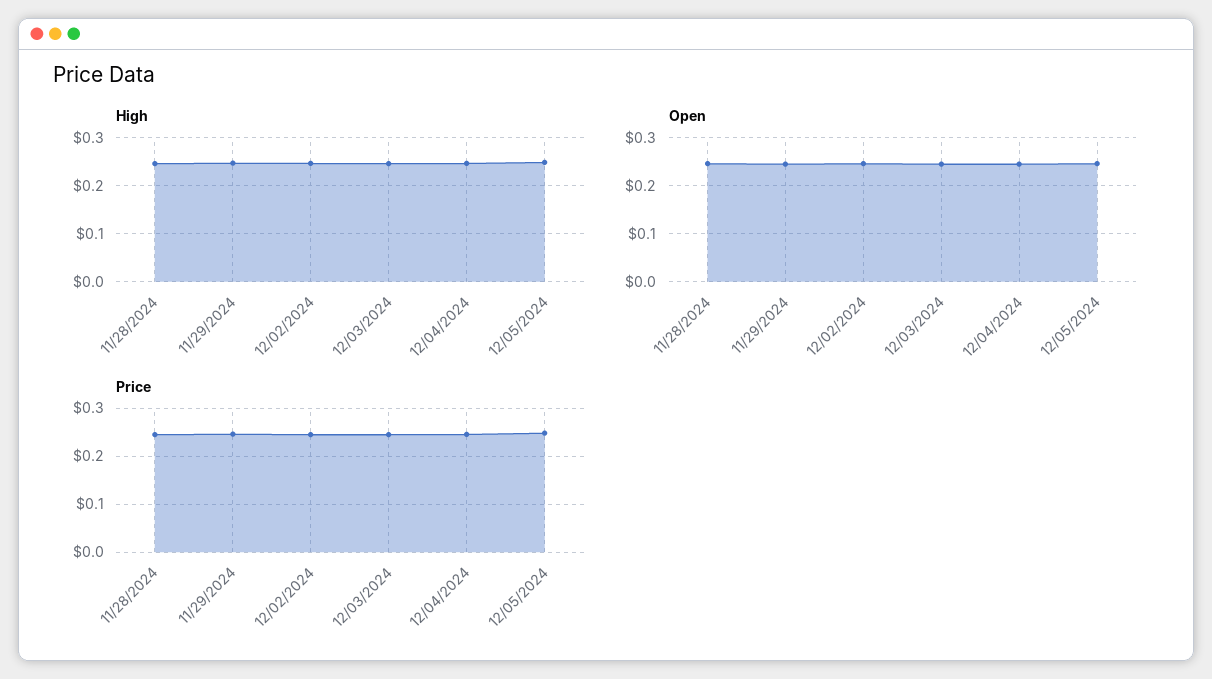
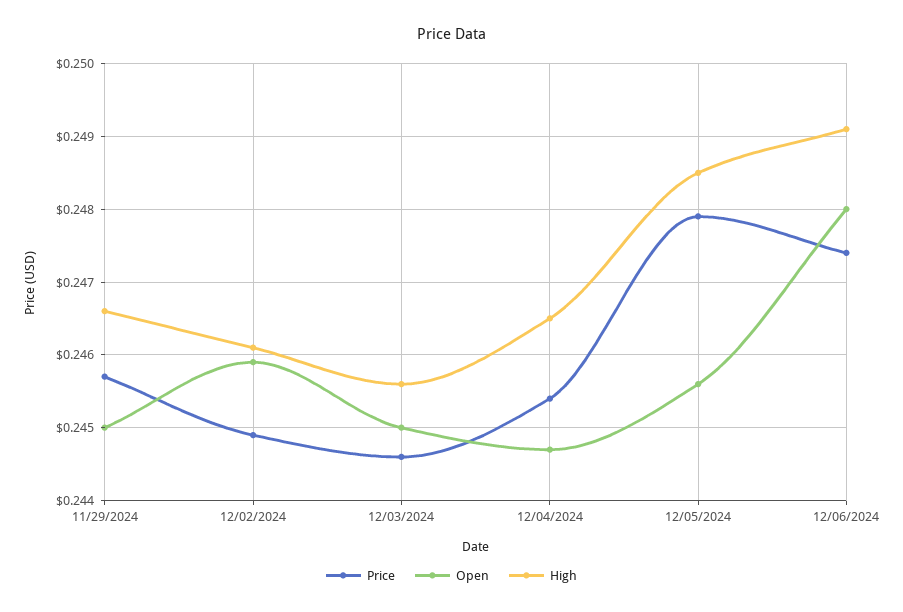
High, 11/28/2024: 0.24 -> none
Open, 11/28/2024: 0.24 -> none
Price, 11/28/2024: 0.24 -> none
Price, 12/06/2024: none -> 0.2474
Open, 12/06/2024: none -> 0.248
High, 12/06/2024: none -> 0.2491

